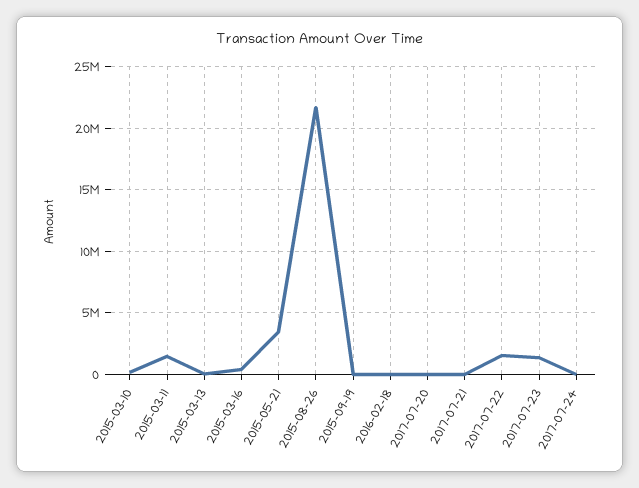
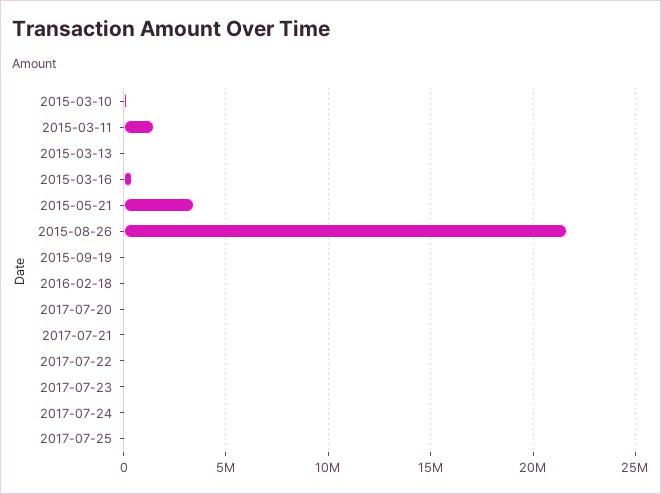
2017-07-22: 1500000 -> 0
2017-07-23: 1500000 -> 0
2017-07-25: none -> 0

